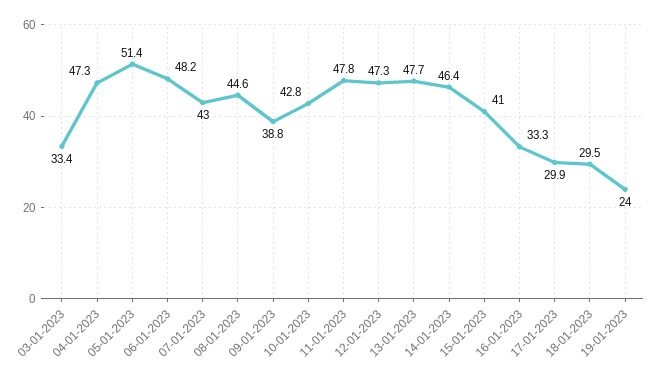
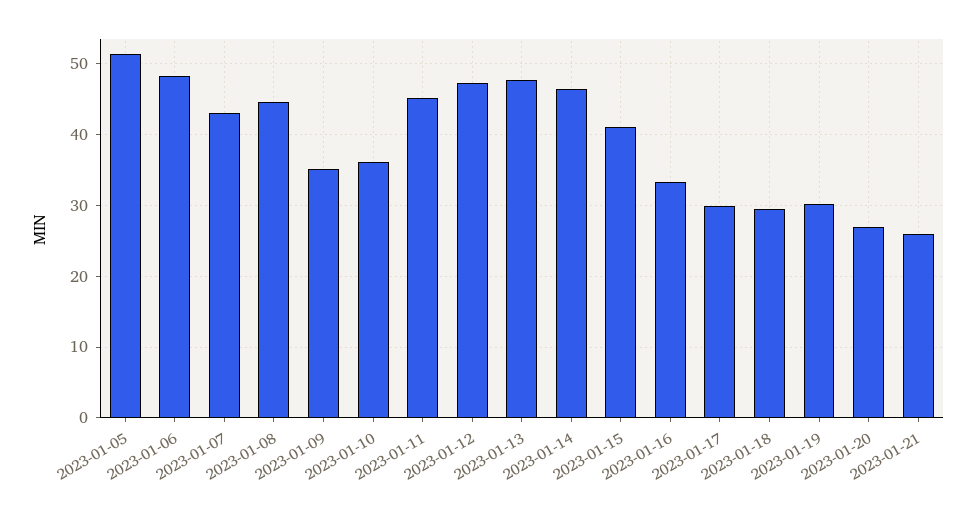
03-01-2023: 33.4 -> none
04-01-2023: 47.3 -> none
09-01-2023: 38.8 -> 35
10-01-2023: 42.8 -> 36
11-01-2023: 47.8 -> 45
19-01-2023: 24 -> 30
2023-01-20: none -> 27
2023-01-21: none -> 26

